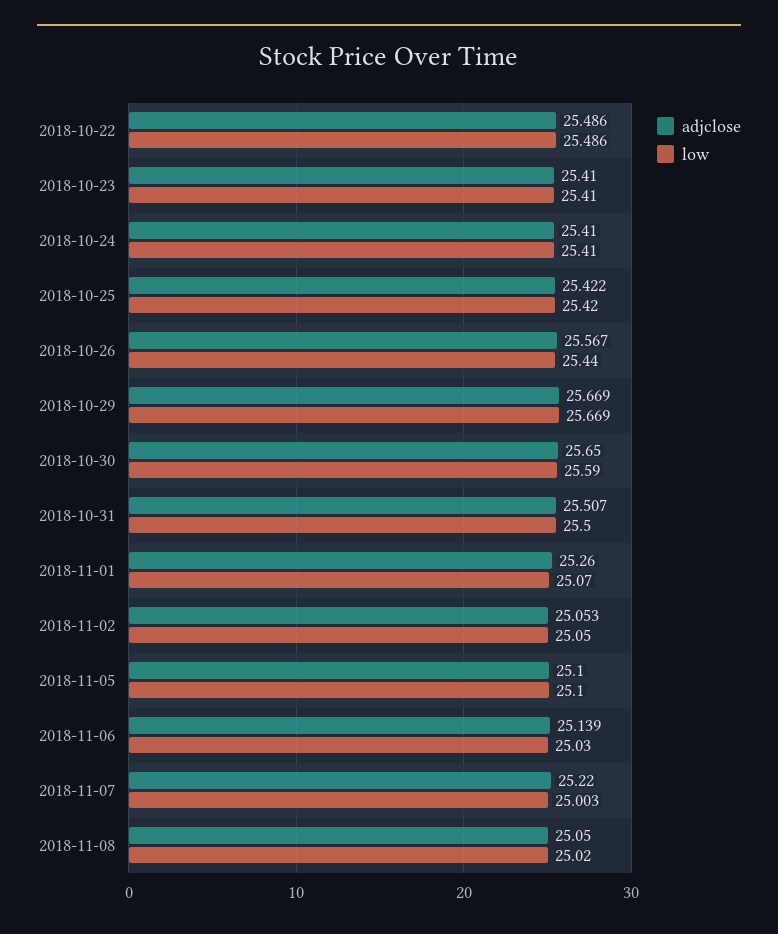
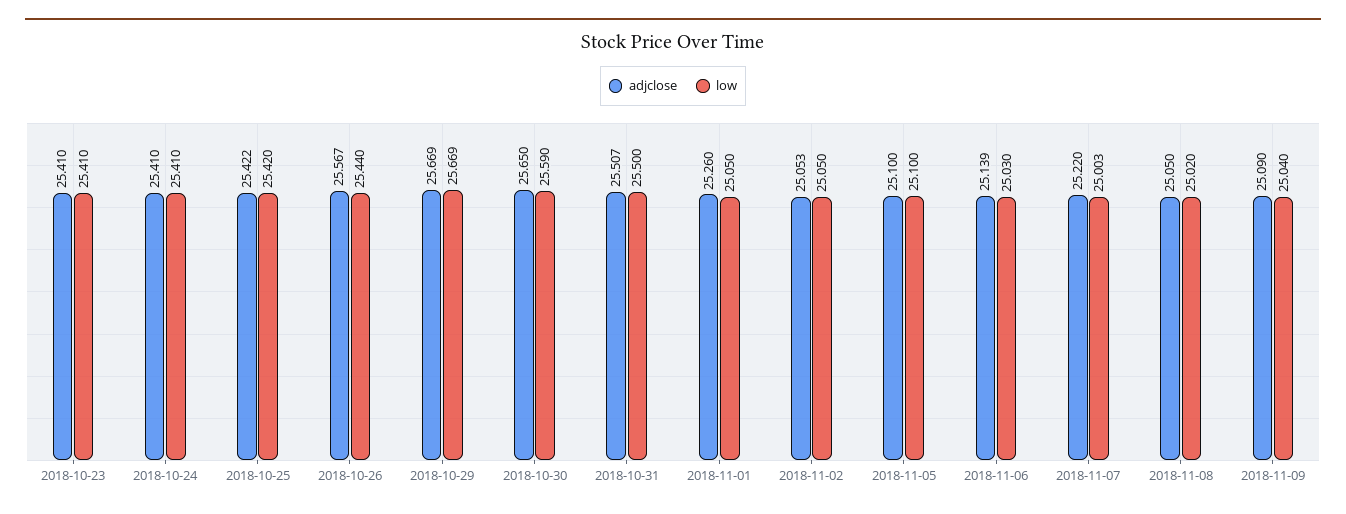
adjclose, 2018-10-22: 25.486 -> none
low, 2018-10-22: 25.486 -> none
low, 2018-11-01: 25.07 -> 25.05
adjclose, 2018-11-09: none -> 25.09
low, 2018-11-09: none -> 25.04

